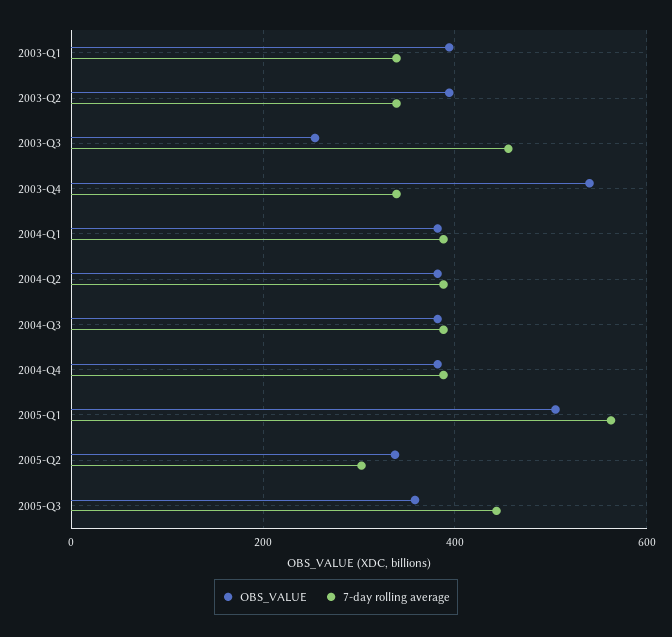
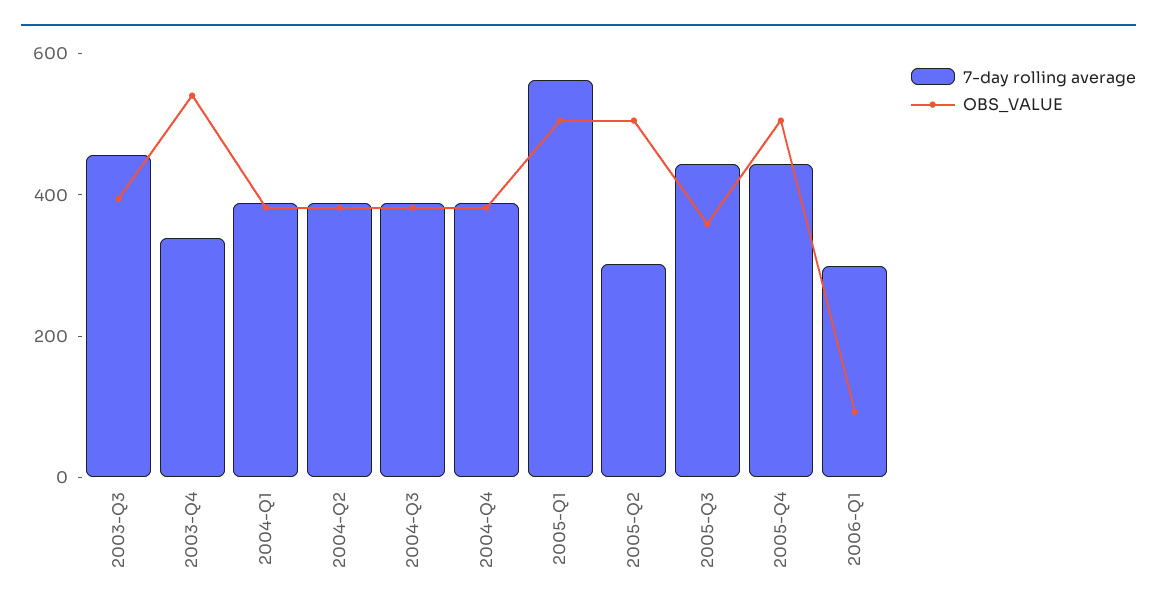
OBS_VALUE, 2003-Q1: 400 -> none
7-day rolling average, 2003-Q1: 340 -> none
OBS_VALUE, 2003-Q2: 400 -> none
7-day rolling average, 2003-Q2: 340 -> none
OBS_VALUE, 2003-Q3: 260 -> 400
OBS_VALUE, 2005-Q2: 340 -> 500
7-day rolling average, 2005-Q4: none -> 450
OBS_VALUE, 2005-Q4: none -> 500
7-day rolling average, 2006-Q1: none -> 300
OBS_VALUE, 2006-Q1: none -> 100

